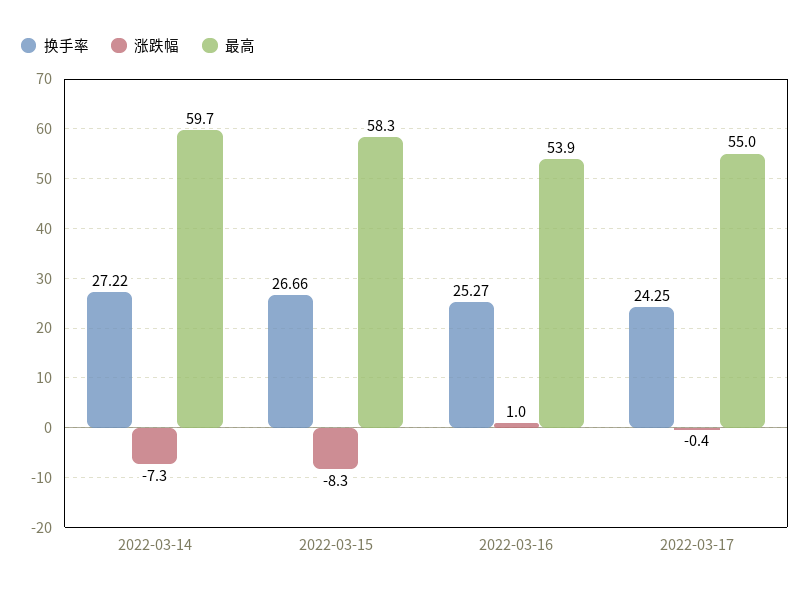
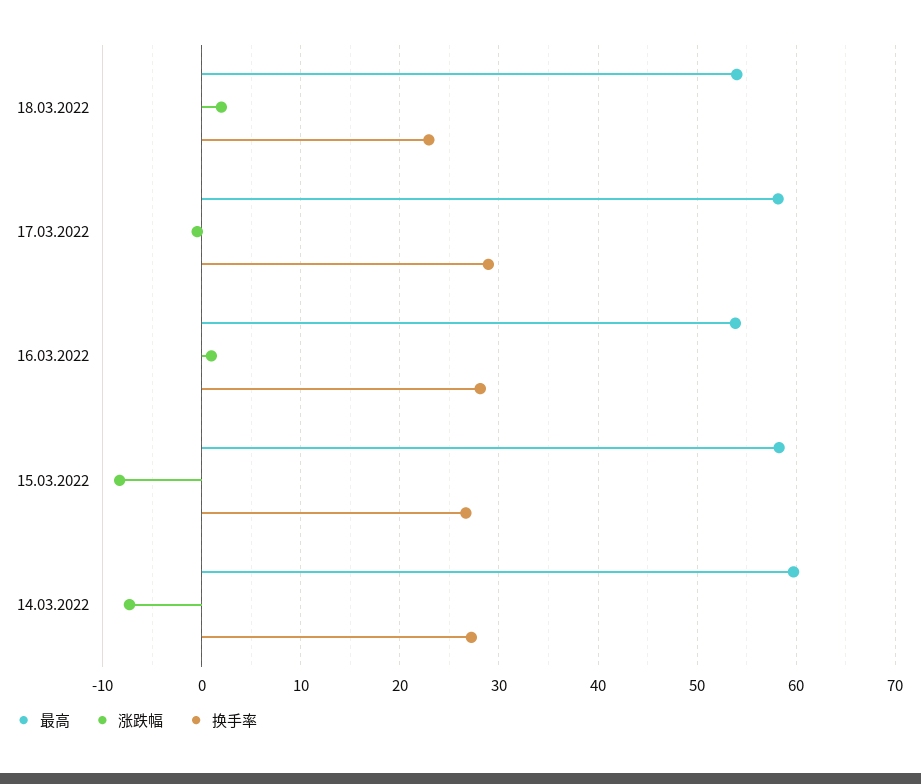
换手率, 2022-03-16: 25.27 -> 28
换手率, 2022-03-17: 24.25 -> 29
最高, 2022-03-17: 55 -> 58
最高, 18.03.2022: none -> 54
涨跌幅, 18.03.2022: none -> 2
换手率, 18.03.2022: none -> 23

